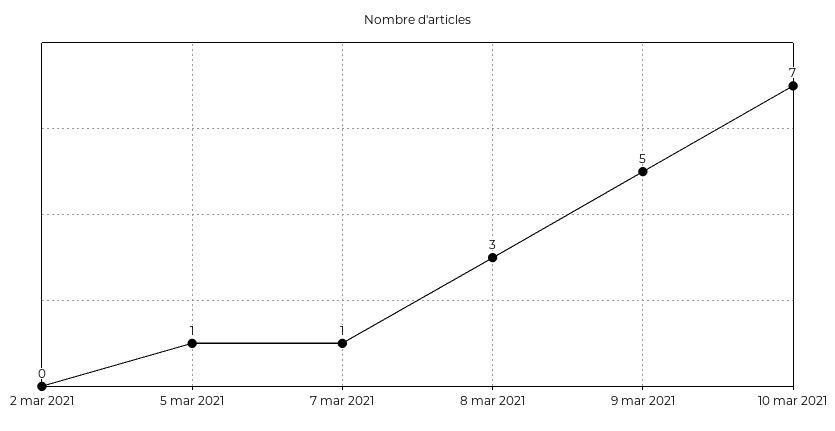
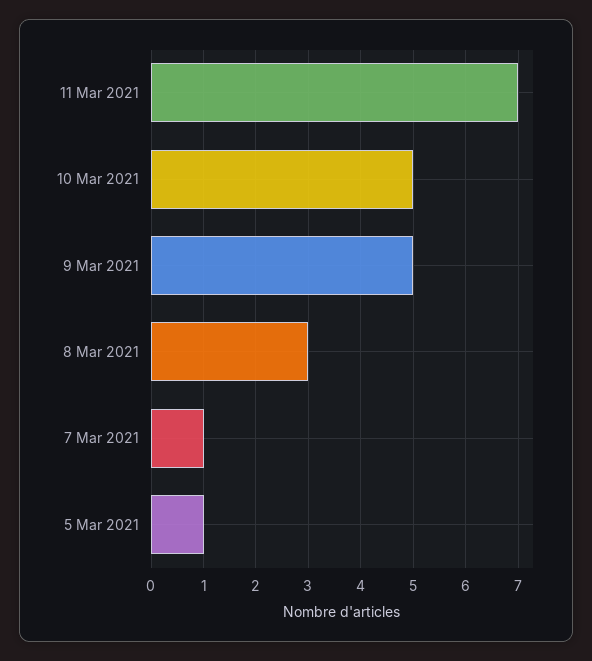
2 mar 2021: 0 -> none
10 mar 2021: 7 -> 5
11 Mar 2021: none -> 7

